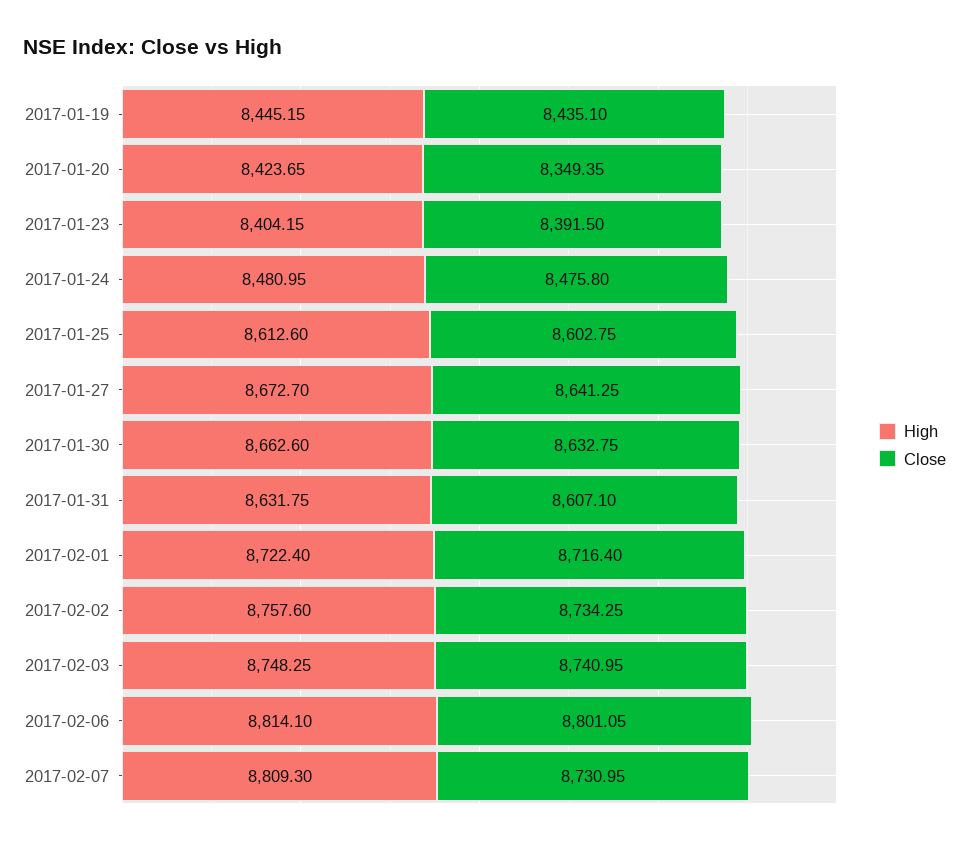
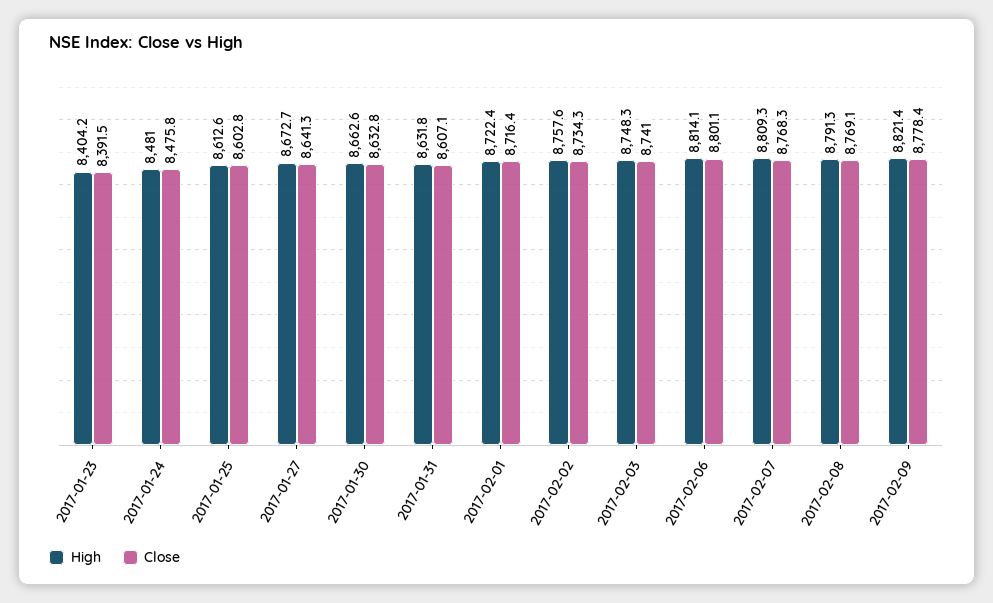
High, 2017-01-19: 8445.15 -> none
Close, 2017-01-19: 8435.1 -> none
High, 2017-01-20: 8423.65 -> none
Close, 2017-01-20: 8349.35 -> none
Close, 2017-02-07: 8730.95 -> 8768.3
High, 2017-02-08: none -> 8791.3
Close, 2017-02-08: none -> 8769.1
High, 2017-02-09: none -> 8821.4
Close, 2017-02-09: none -> 8778.4

